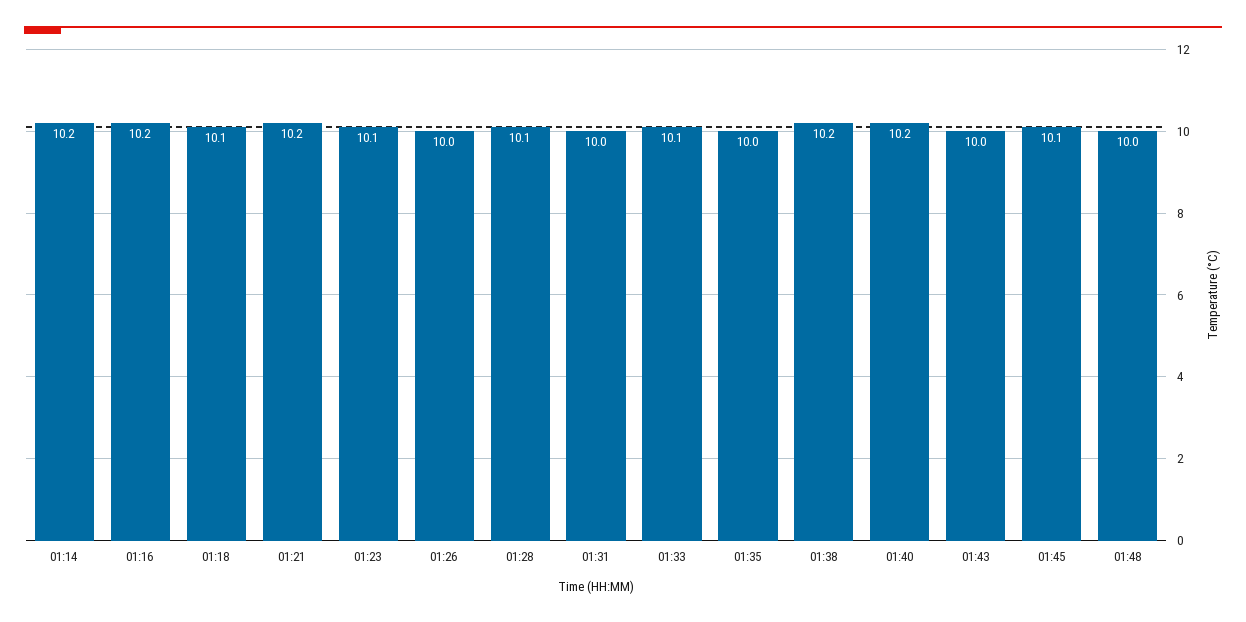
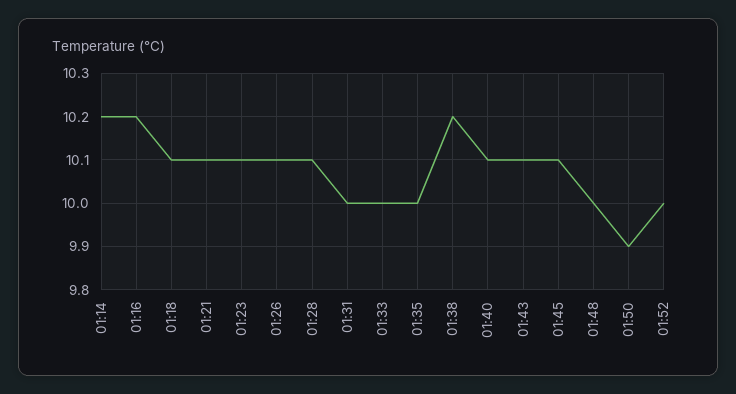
01:21: 10.2 -> 10.1
01:26: 10 -> 10.1
01:33: 10.1 -> 10
01:40: 10.2 -> 10.1
01:43: 10 -> 10.1
01:50: none -> 9.9
01:52: none -> 10

